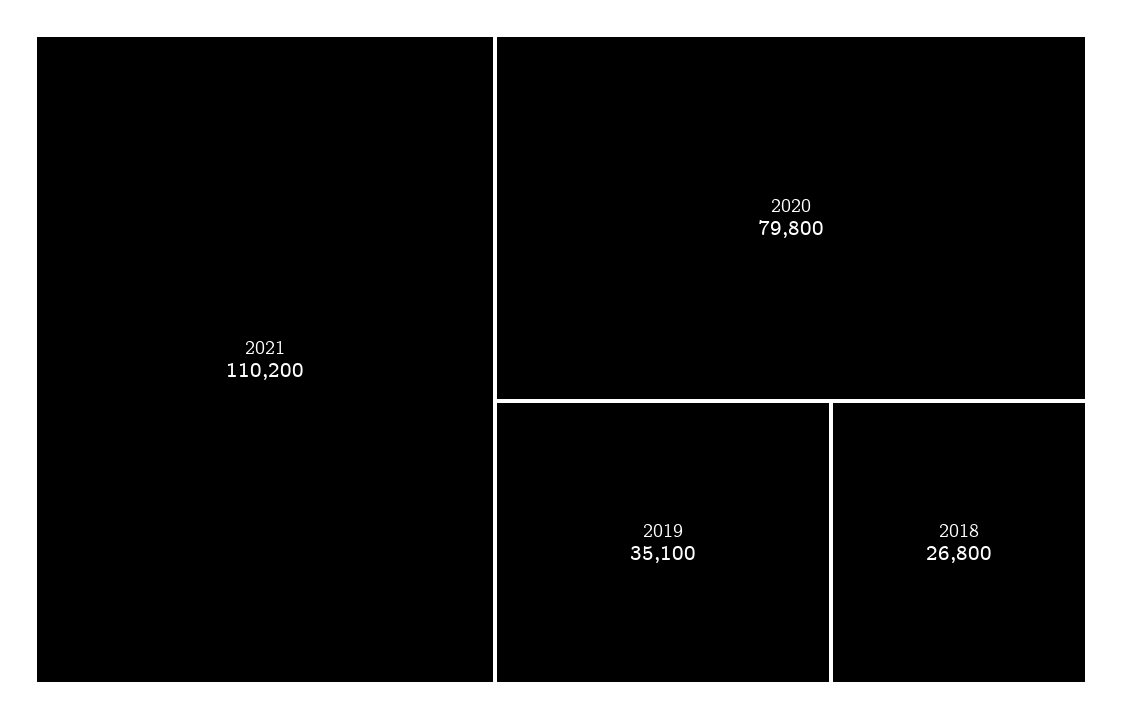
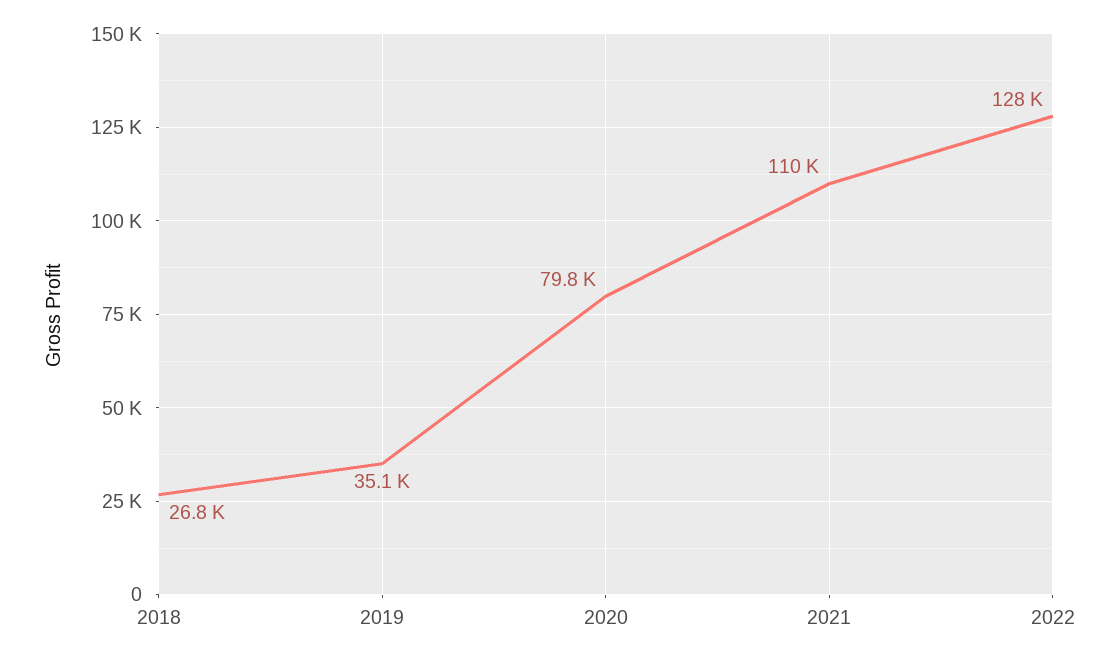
2022: none -> 128000

